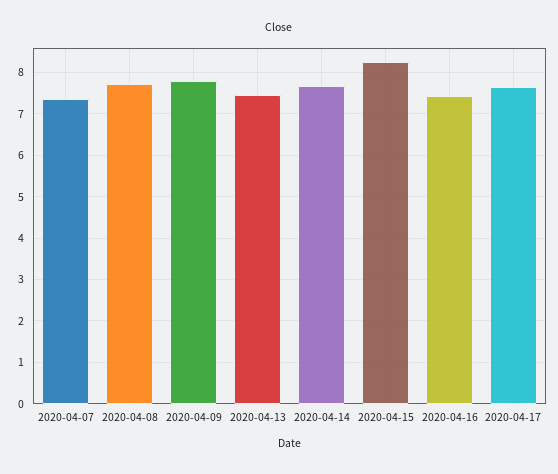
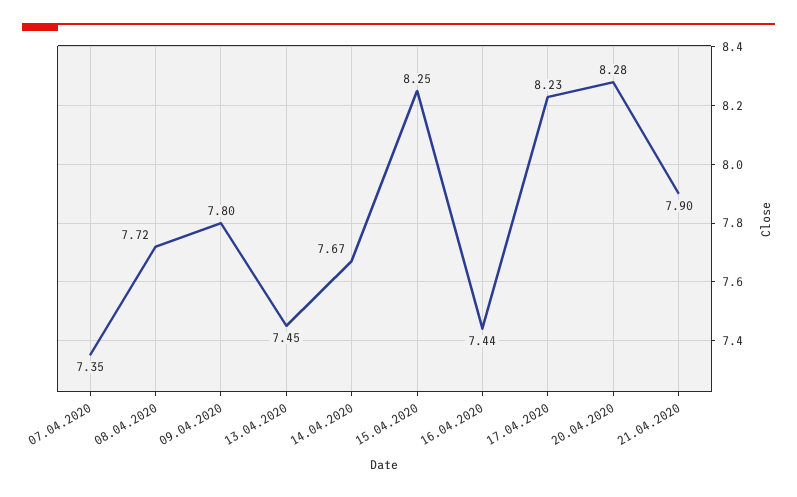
2020-04-17: 7.6 -> 8.23
20.04.2020: none -> 8.28
21.04.2020: none -> 7.9

